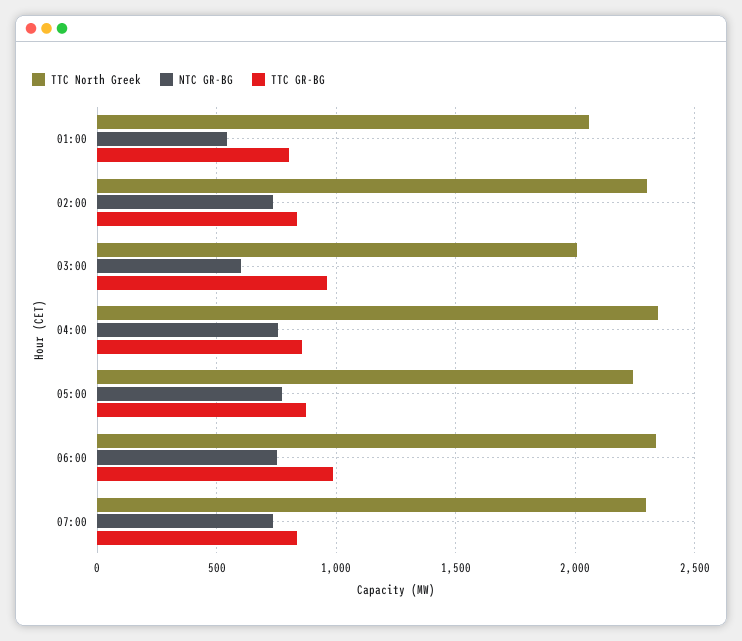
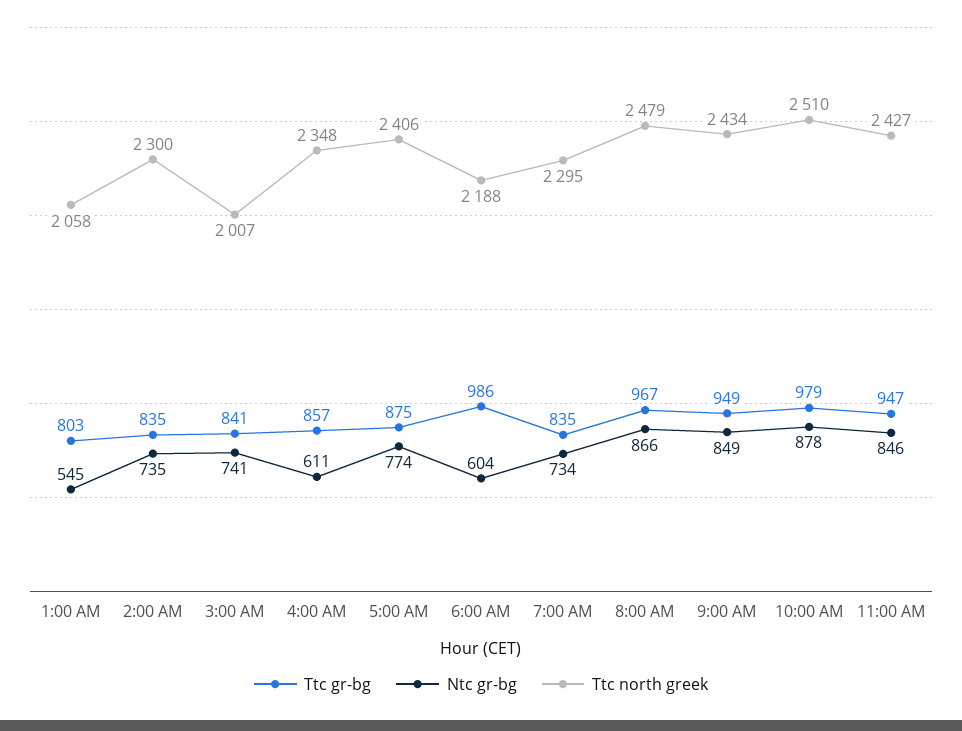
NTC GR-BG, 03:00: 600 -> 741
TTC GR-BG, 03:00: 950 -> 841
NTC GR-BG, 04:00: 750 -> 611
TTC North Greek, 05:00: 2250 -> 2406
TTC North Greek, 06:00: 2350 -> 2188
NTC GR-BG, 06:00: 750 -> 604
TTC GR-BG, 8:00 AM: none -> 967
NTC GR-BG, 8:00 AM: none -> 866
TTC North Greek, 8:00 AM: none -> 2479
TTC GR-BG, 9:00 AM: none -> 949
NTC GR-BG, 9:00 AM: none -> 849
TTC North Greek, 9:00 AM: none -> 2434
TTC GR-BG, 10:00 AM: none -> 979
NTC GR-BG, 10:00 AM: none -> 878
TTC North Greek, 10:00 AM: none -> 2510
TTC GR-BG, 11:00 AM: none -> 947
NTC GR-BG, 11:00 AM: none -> 846
TTC North Greek, 11:00 AM: none -> 2427

